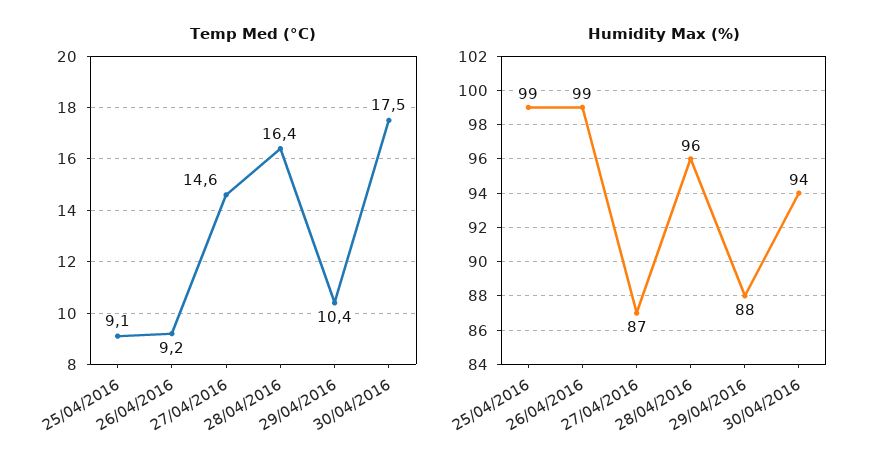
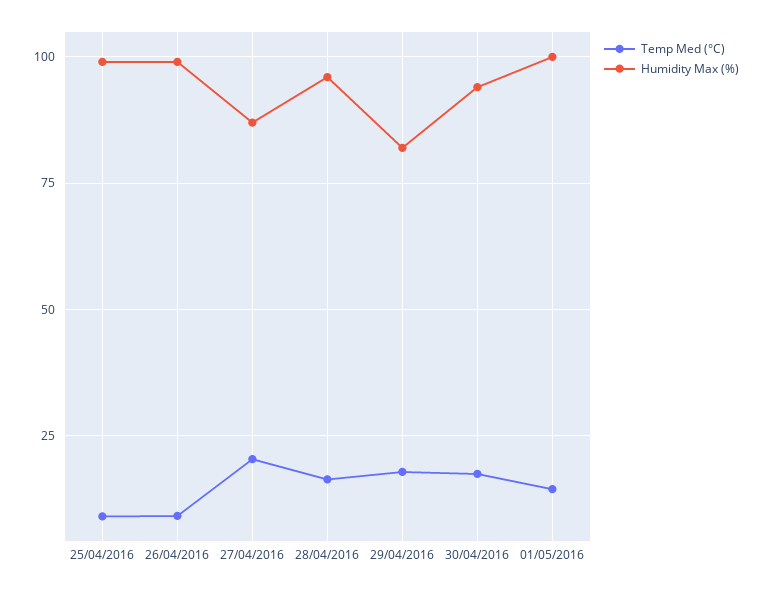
Temp Med (°C), 27/04/2016: 14.6 -> 20
Temp Med (°C), 29/04/2016: 10.4 -> 17.5
Humidity Max (%), 29/04/2016: 88 -> 82.5
Temp Med (°C), 01/05/2016: none -> 15
Humidity Max (%), 01/05/2016: none -> 100

